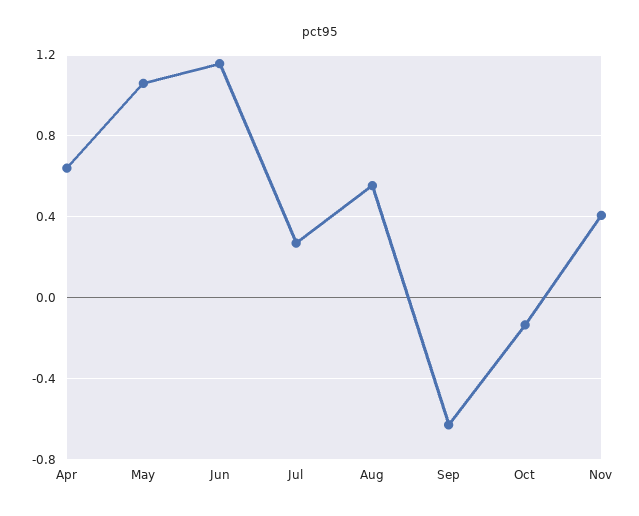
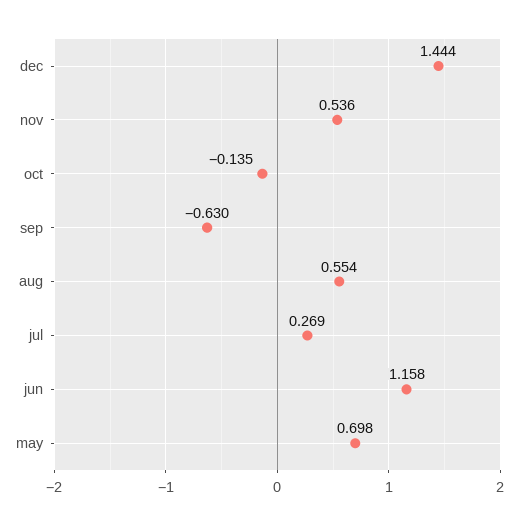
Apr: 0.65 -> none
May: 1.05 -> 0.698
Nov: 0.4 -> 0.536
dec: none -> 1.444

